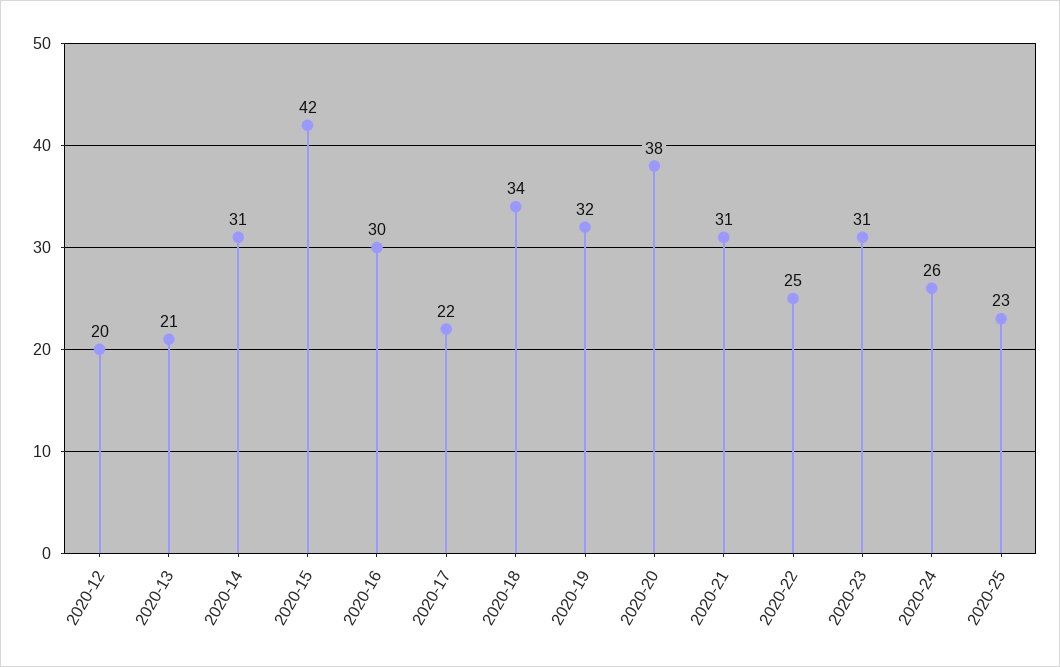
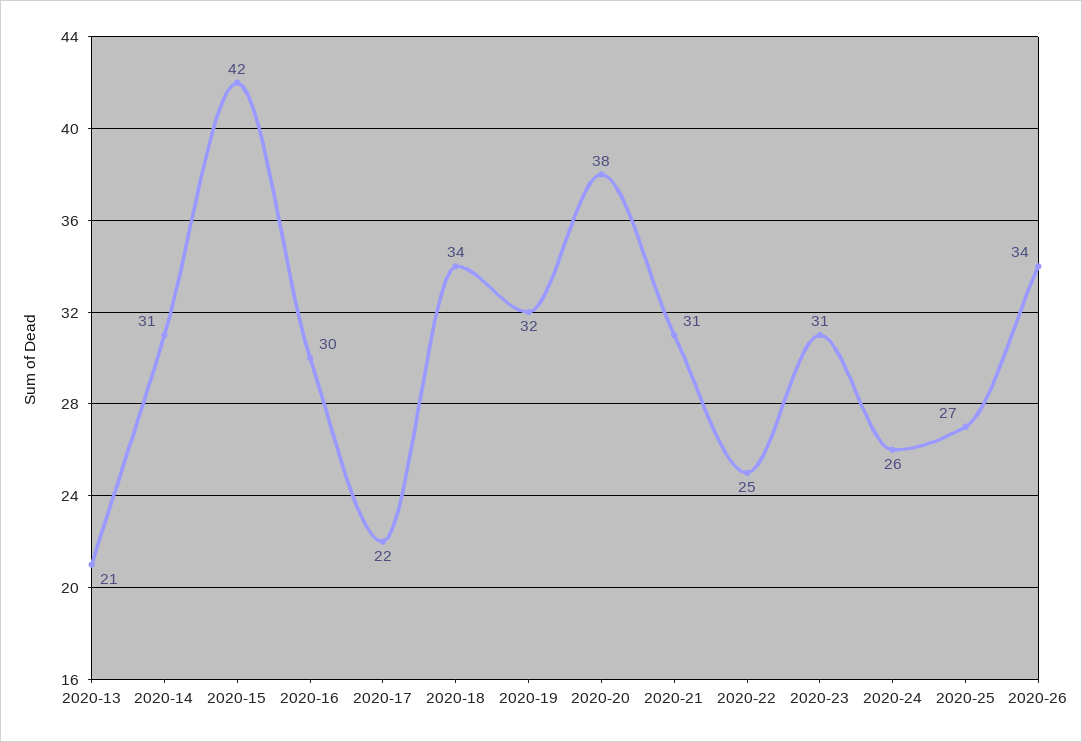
2020-12: 20 -> none
2020-25: 23 -> 27
2020-26: none -> 34

